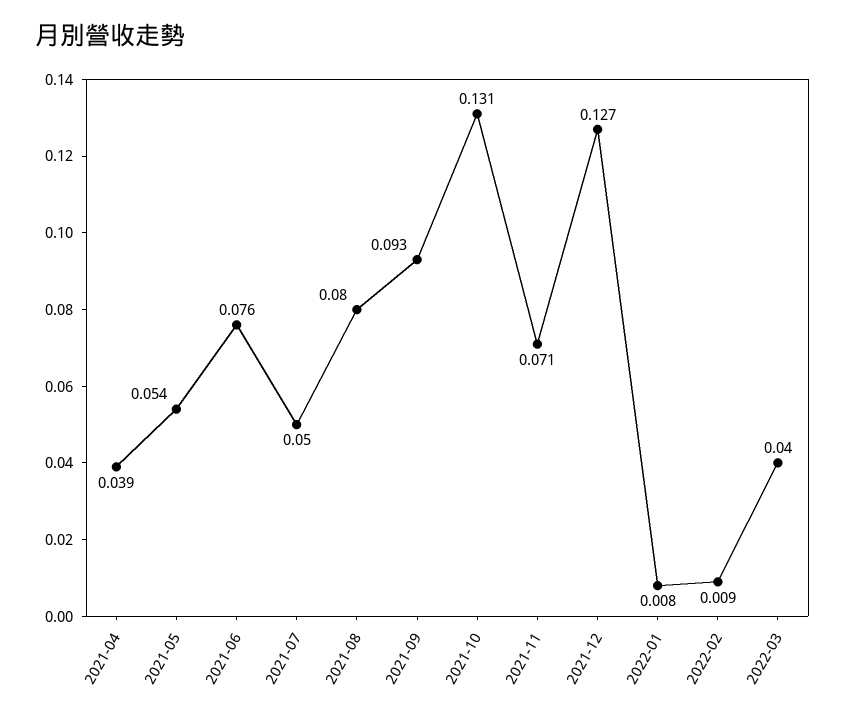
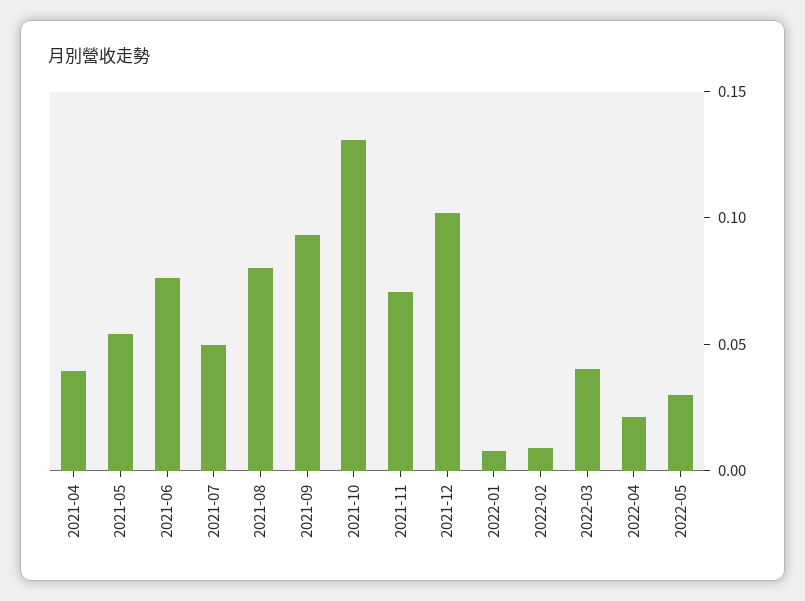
2021-12: 0.127 -> 0.1
2022-04: none -> 0.02
2022-05: none -> 0.03

